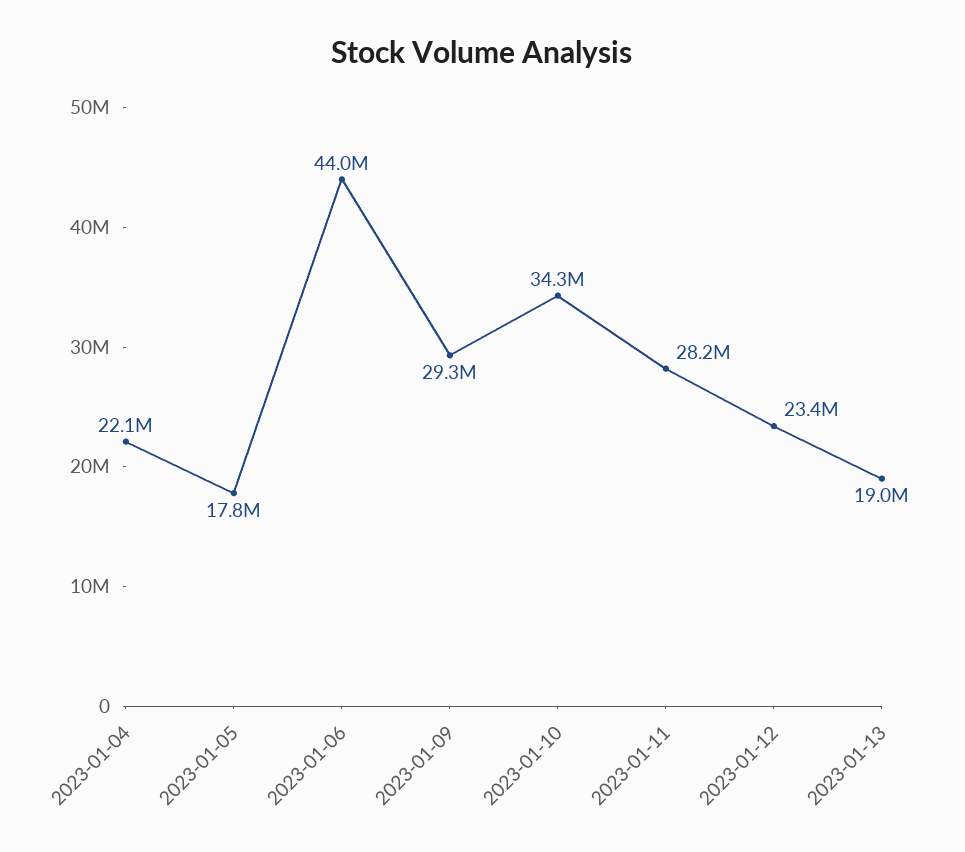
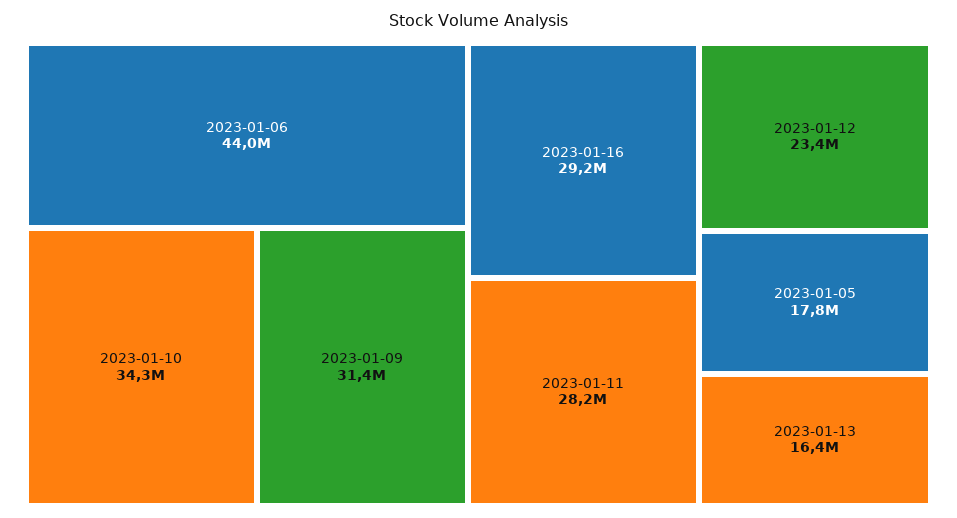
2023-01-04: 22100000 -> none
2023-01-09: 29300000 -> 31400000
2023-01-13: 19000000 -> 16400000
2023-01-16: none -> 29200000

